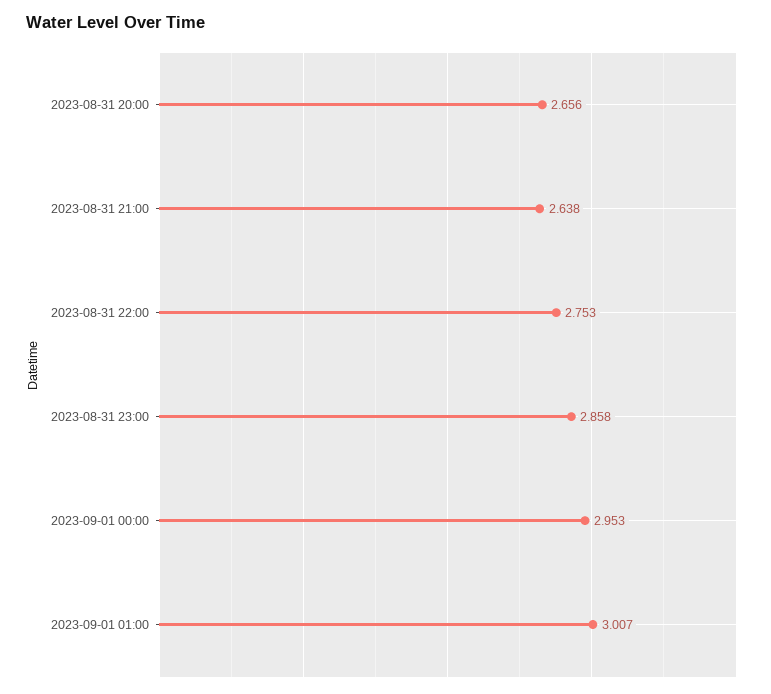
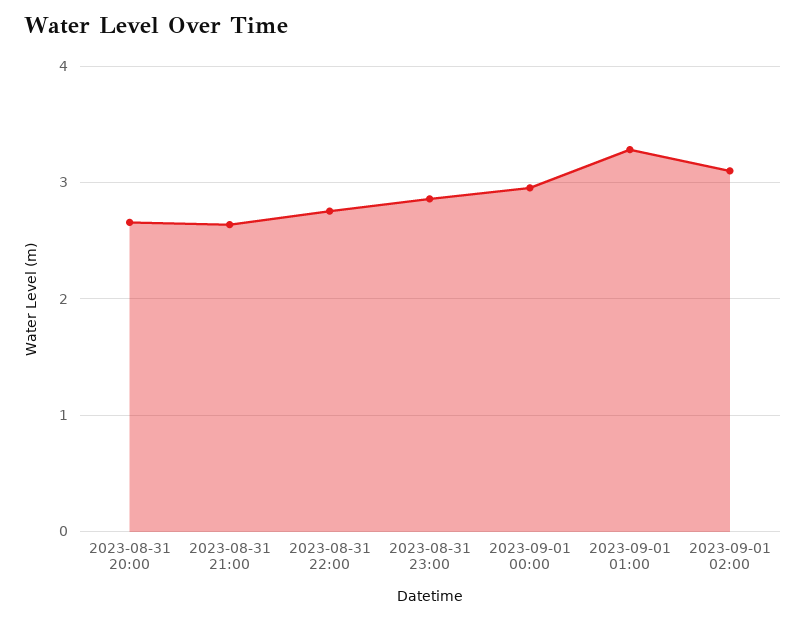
2023-09-01 01:00: 3.007 -> 3.3
2023-09-01 02:00: none -> 3.1

